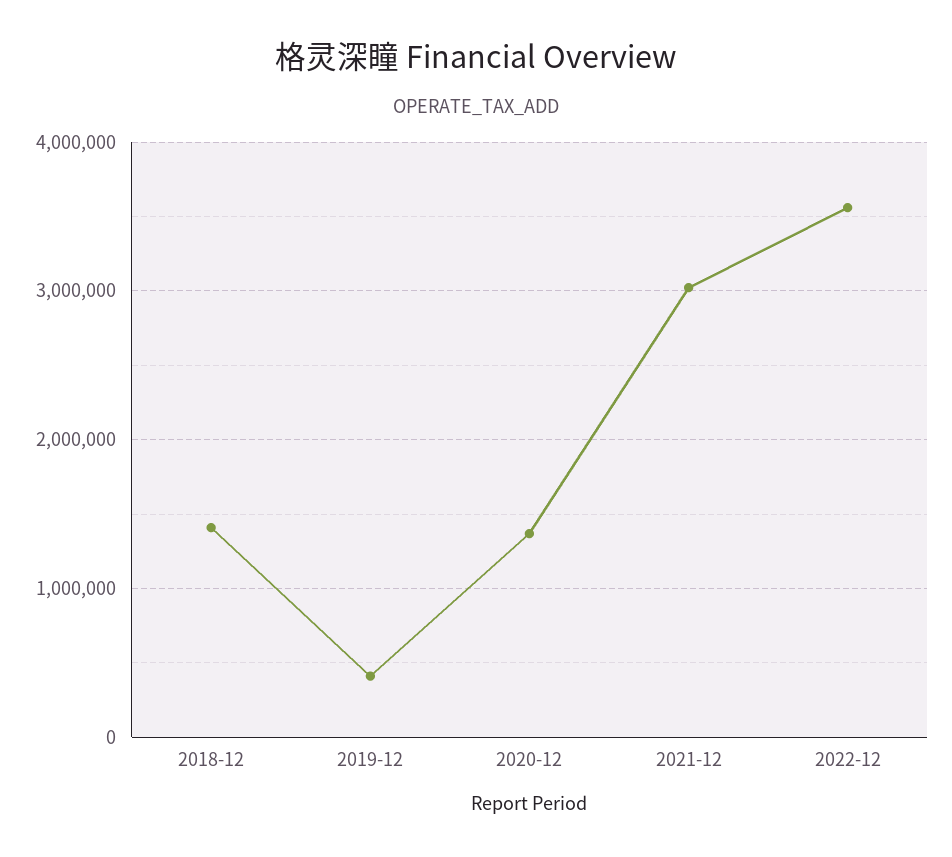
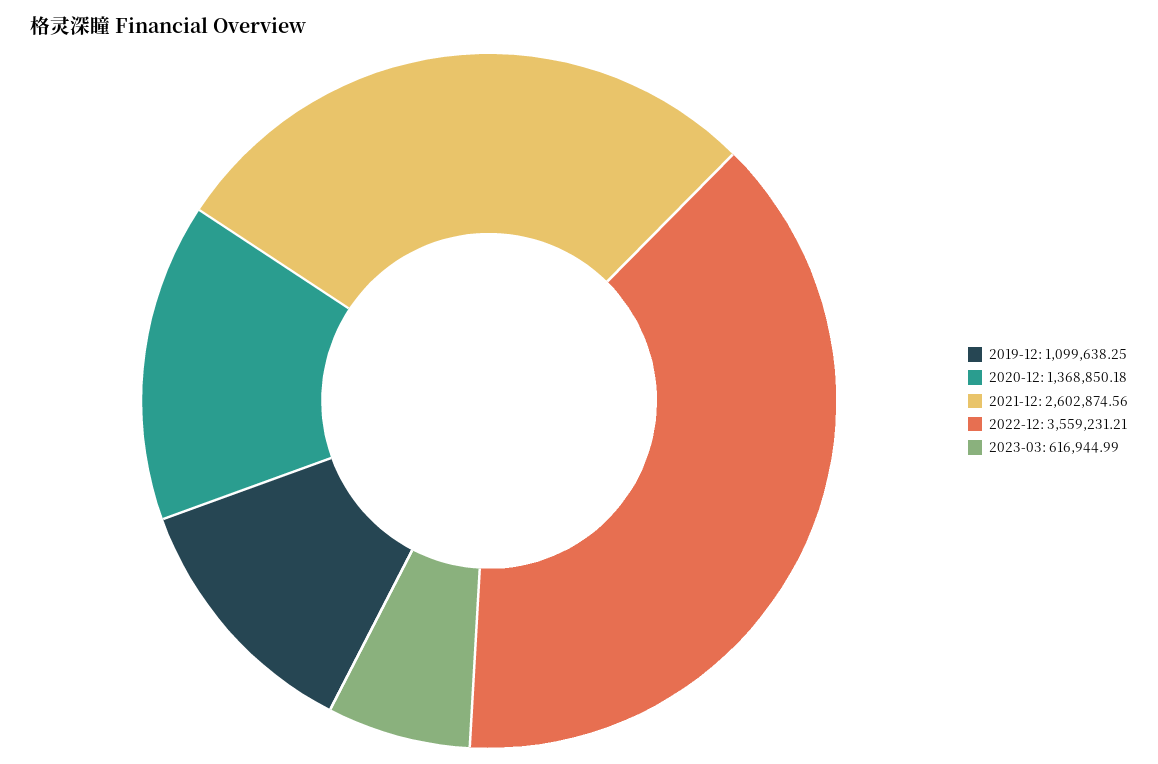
2018-12: 1400000 -> none
2019-12: 400000 -> 1099638.25
2021-12: 3000000 -> 2602874.56
2023-03: none -> 616944.99

